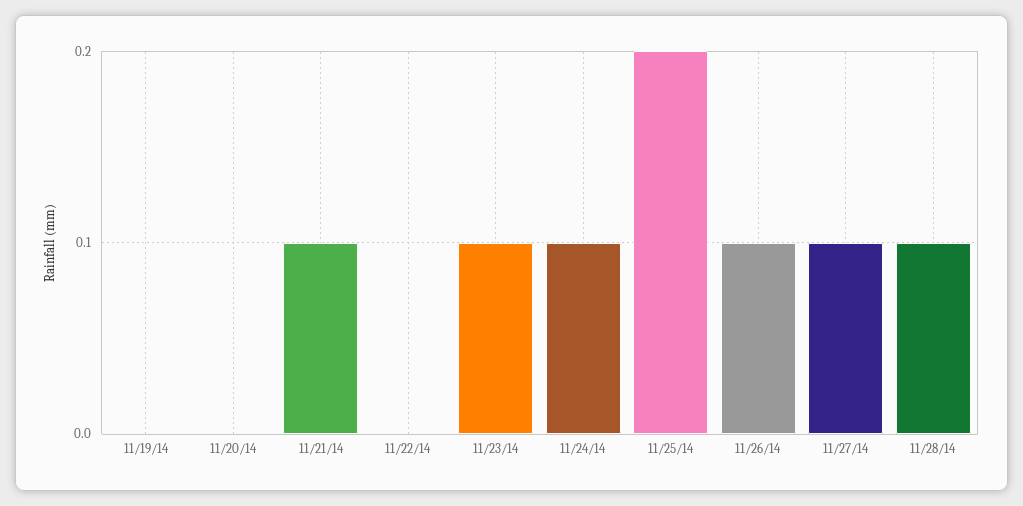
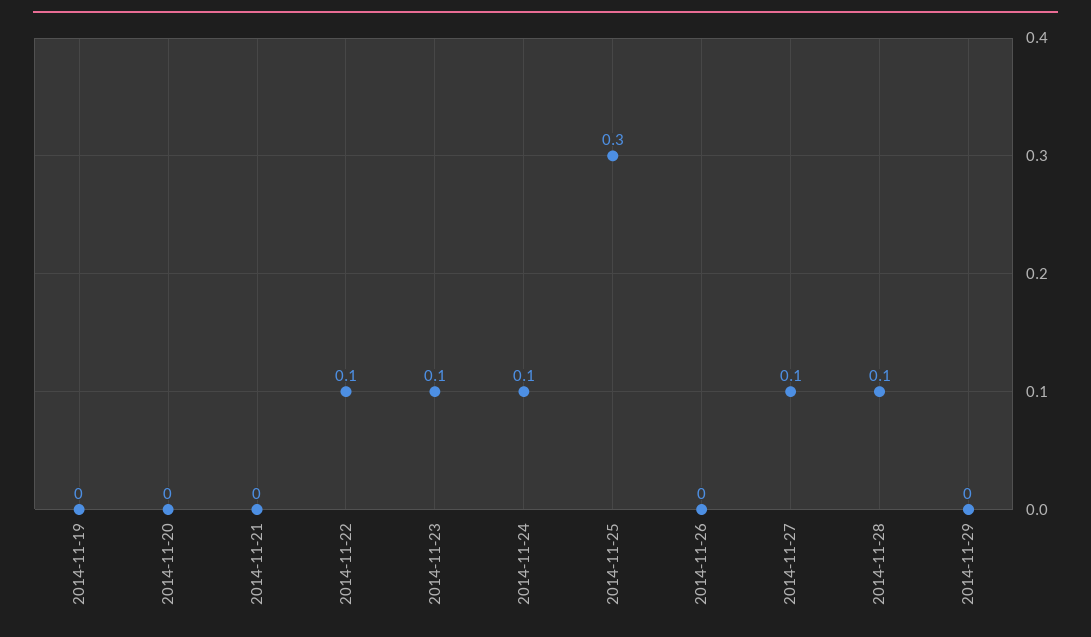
11/21/14: 0.1 -> 0
11/22/14: 0 -> 0.1
11/25/14: 0.2 -> 0.3
11/26/14: 0.1 -> 0
2014-11-29: none -> 0

